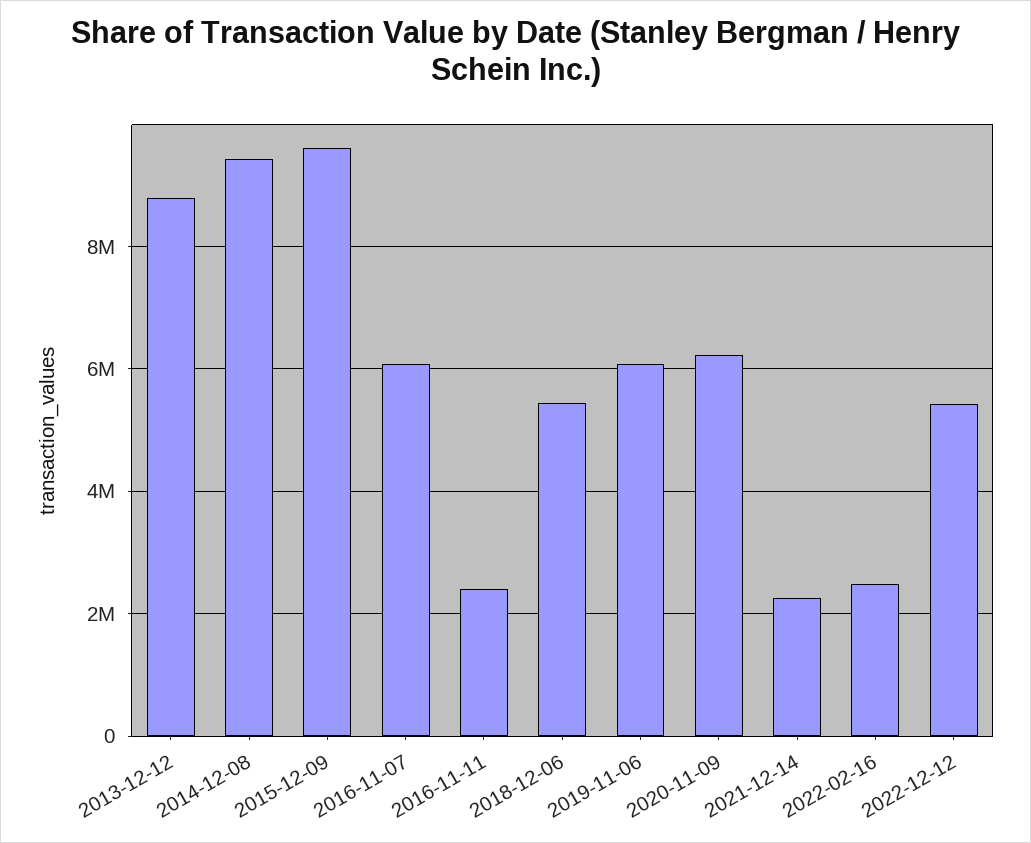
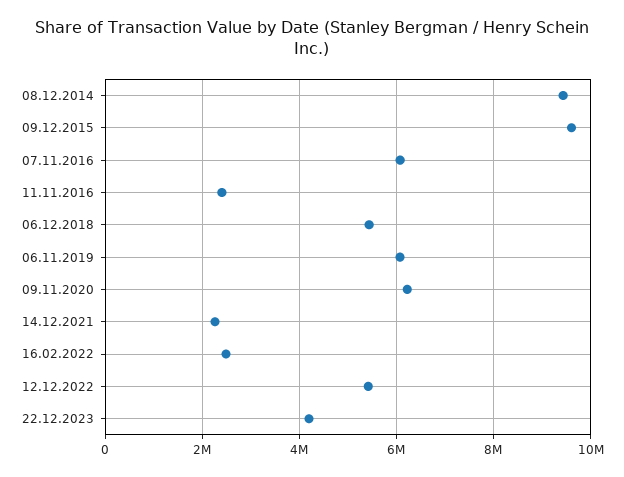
2013-12-12: 8800000 -> none
22.12.2023: none -> 4200000

